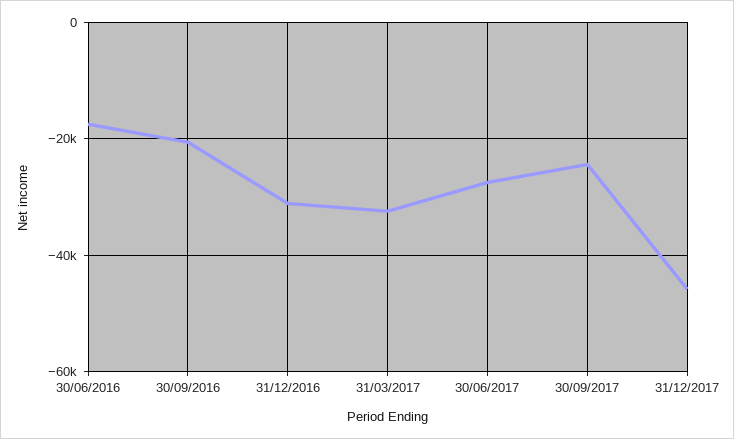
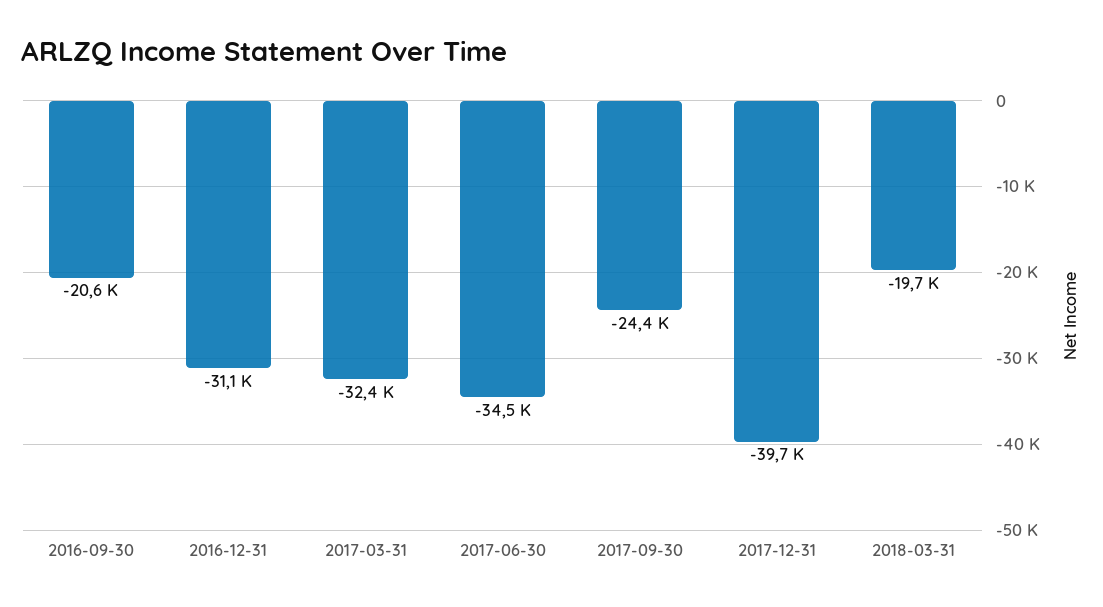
30/06/2016: -18000 -> none
30/06/2017: -28000 -> -34500
31/12/2017: -46000 -> -39700
2018-03-31: none -> -19700

